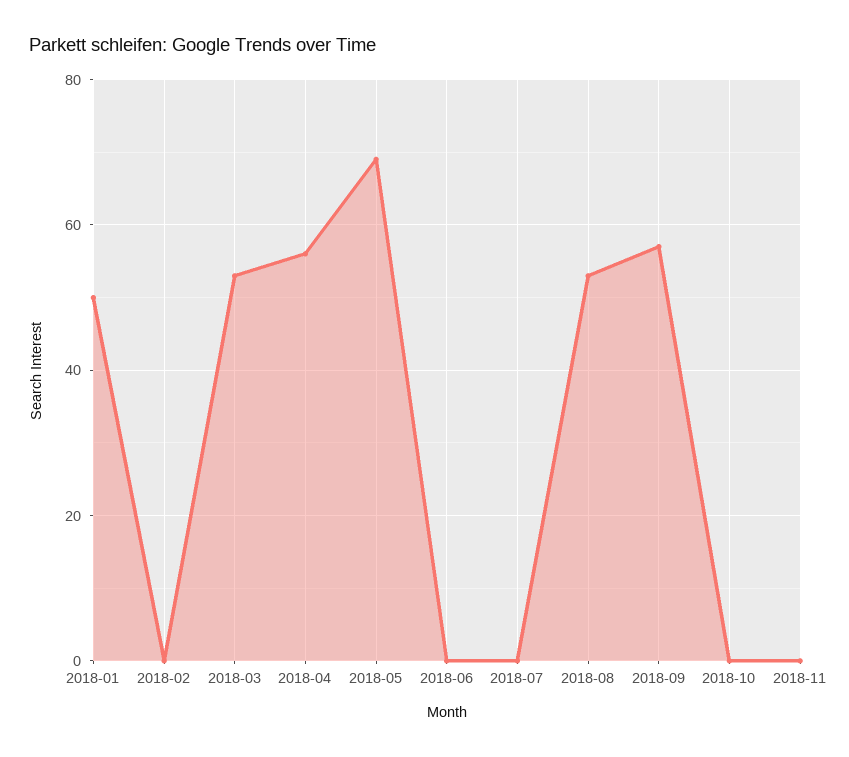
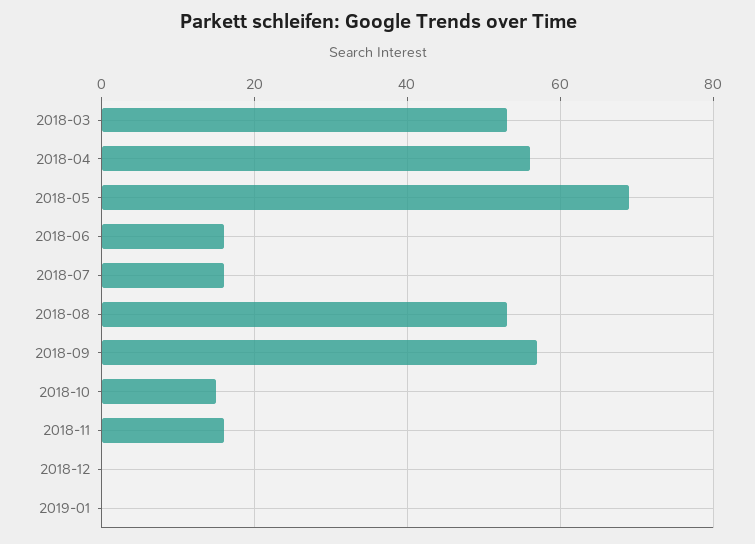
2018-01: 50 -> none
2018-02: 0 -> none
2018-06: 0 -> 15
2018-07: 0 -> 15
2018-10: 0 -> 15
2018-11: 0 -> 15
2018-12: none -> 0
2019-01: none -> 0

